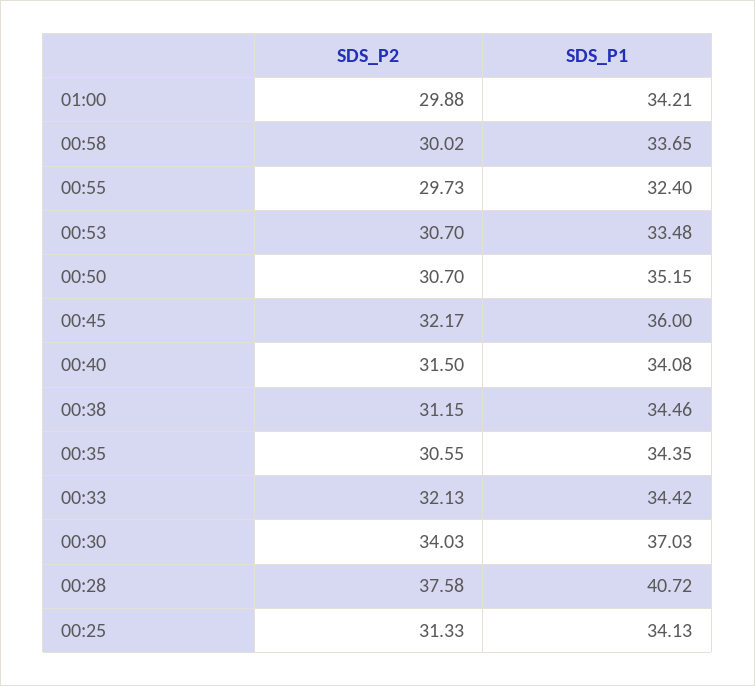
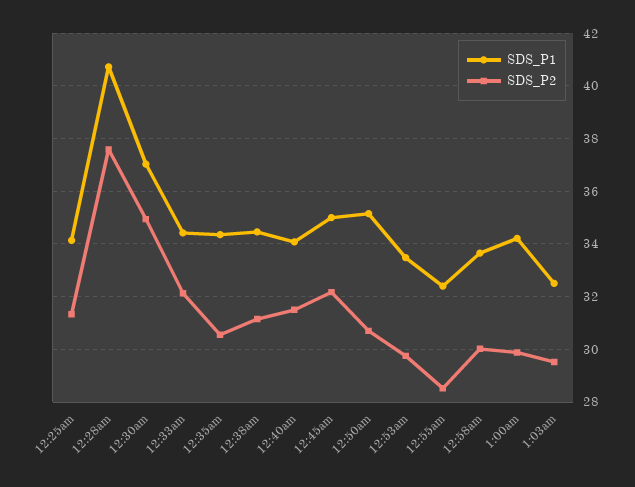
SDS_P2, 00:55: 29.73 -> 28.5
SDS_P2, 00:53: 30.7 -> 29.75
SDS_P1, 00:45: 36 -> 35
SDS_P2, 00:30: 34.03 -> 35
SDS_P1, 1:03am: none -> 32.5
SDS_P2, 1:03am: none -> 29.5

